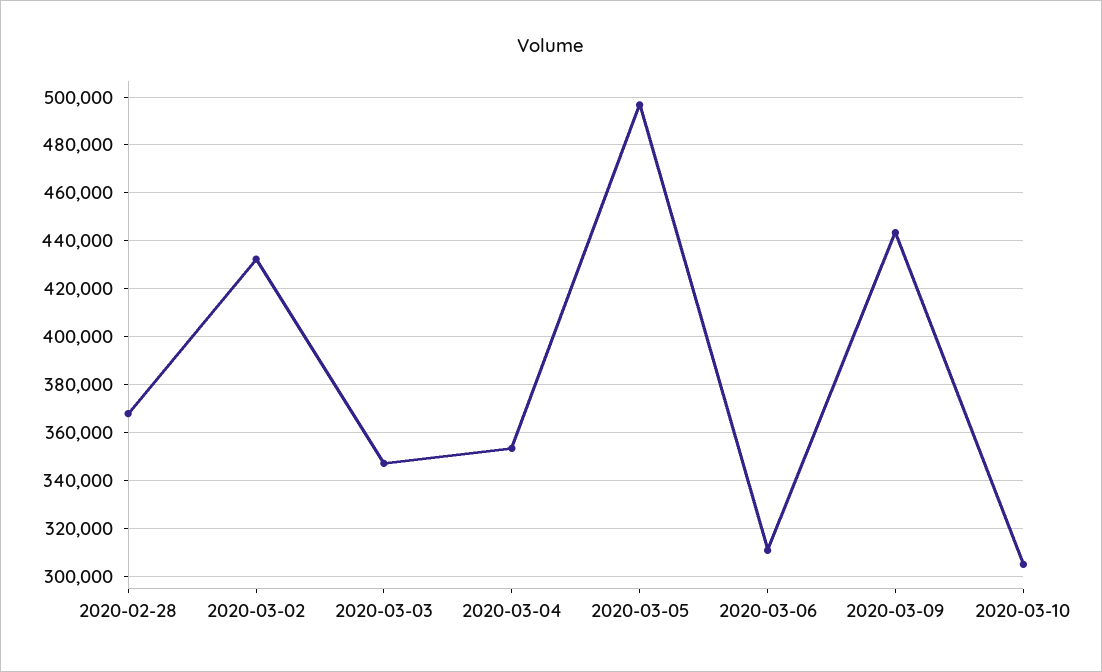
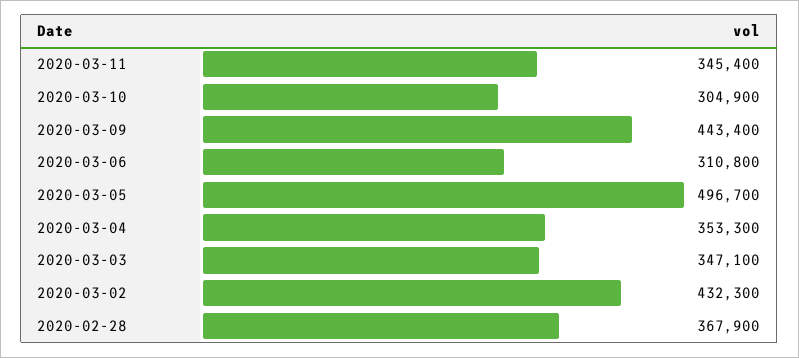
2020-03-11: none -> 345400

